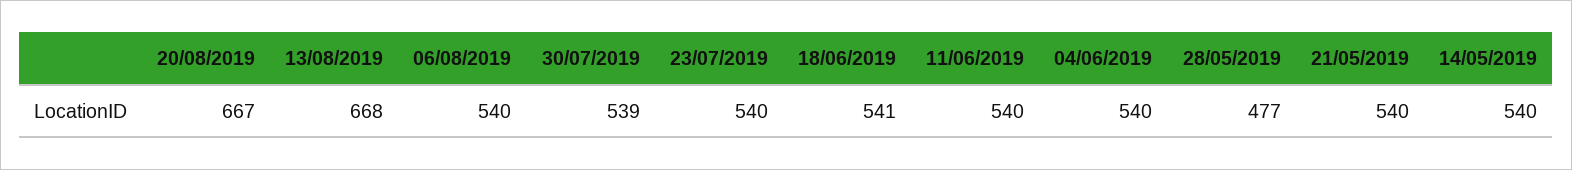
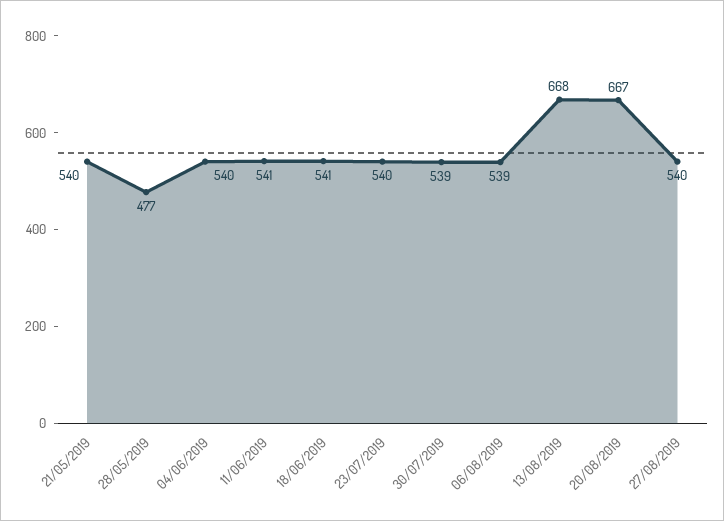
06/08/2019: 540 -> 539
11/06/2019: 540 -> 541
14/05/2019: 540 -> none
27/08/2019: none -> 540

